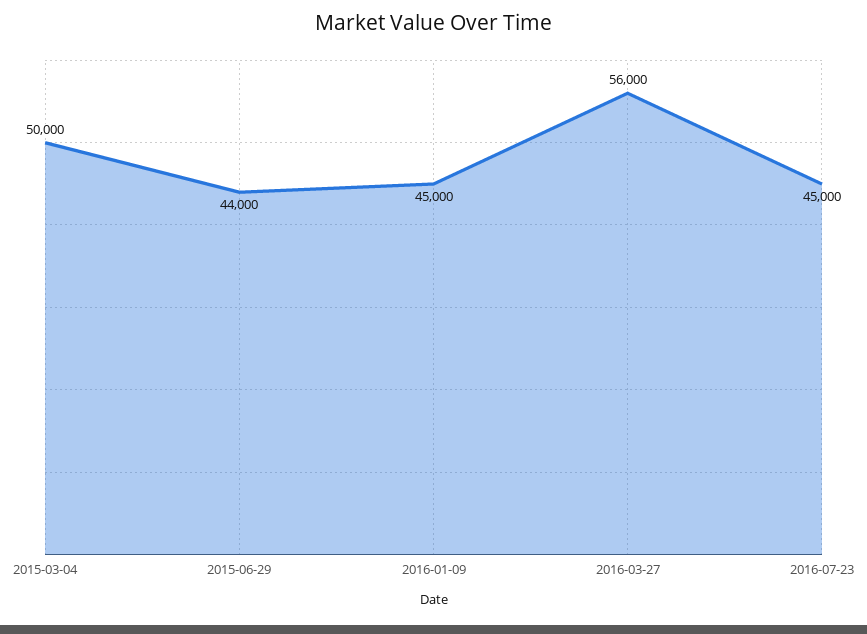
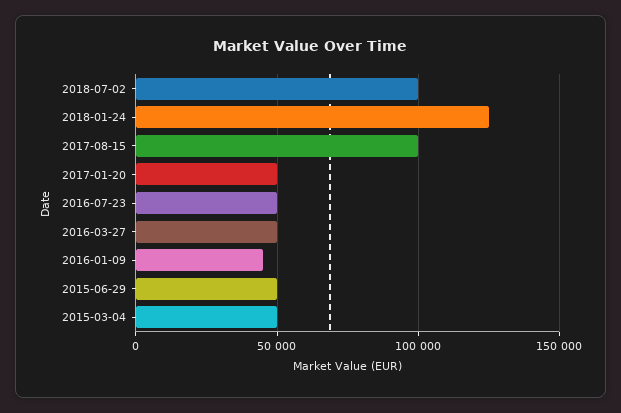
2015-06-29: 44000 -> 50000
2016-03-27: 56000 -> 50000
2016-07-23: 45000 -> 50000
2018-07-02: none -> 100000
2018-01-24: none -> 125000
2017-08-15: none -> 100000
2017-01-20: none -> 50000

